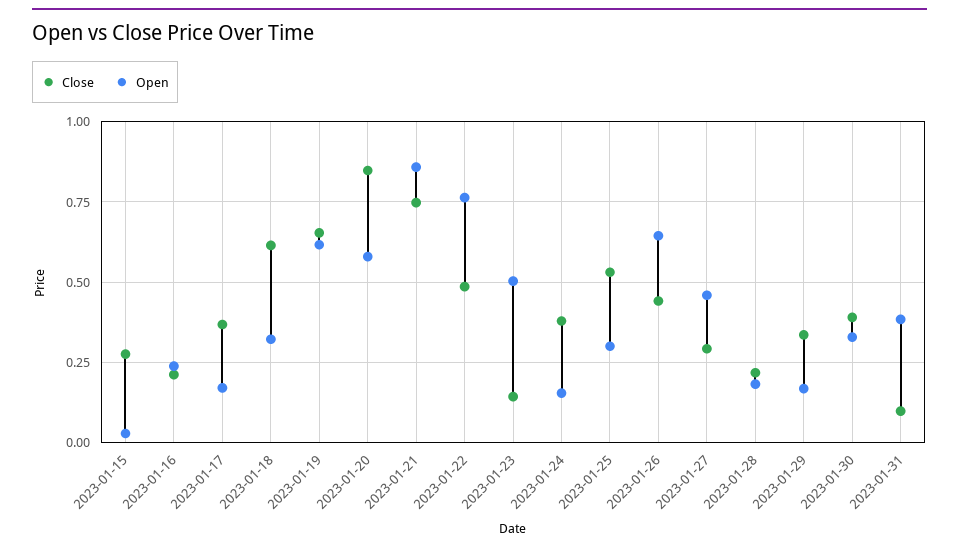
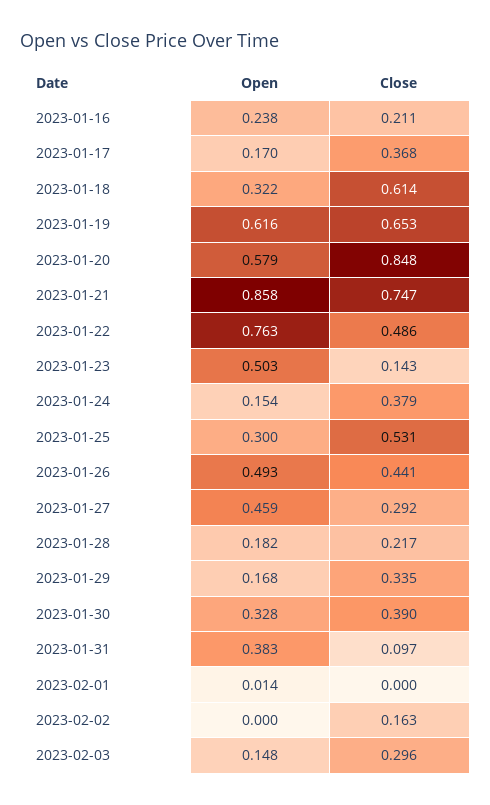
Close, 2023-01-15: 0.275 -> none
Open, 2023-01-15: 0.025 -> none
Open, 2023-01-26: 0.65 -> 0.493
Open, 2023-02-01: none -> 0.014
Close, 2023-02-01: none -> 0
Open, 2023-02-02: none -> 0
Close, 2023-02-02: none -> 0.163
Open, 2023-02-03: none -> 0.148
Close, 2023-02-03: none -> 0.296

